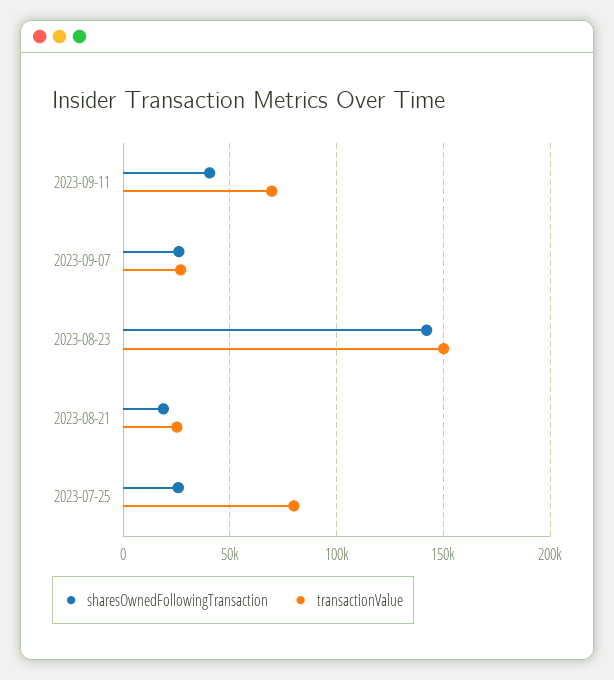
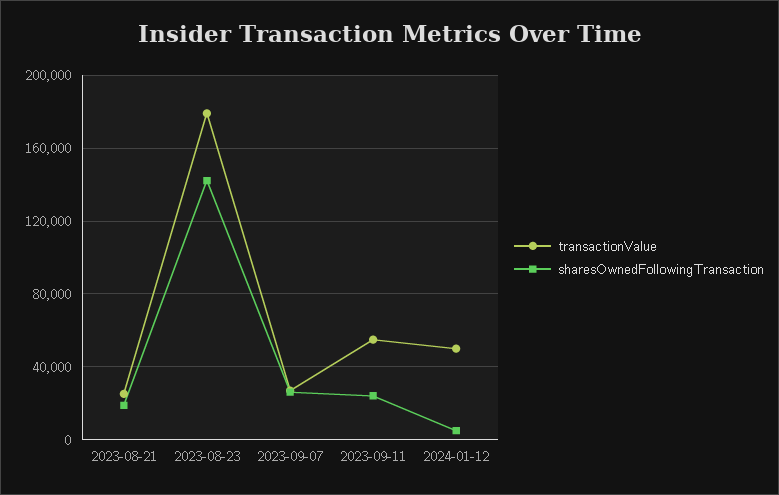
sharesOwnedFollowingTransaction, 2023-09-11: 40000 -> 25000
transactionValue, 2023-09-11: 70000 -> 55000
transactionValue, 2023-08-23: 150000 -> 180000
sharesOwnedFollowingTransaction, 2023-07-25: 25000 -> none
transactionValue, 2023-07-25: 80000 -> none
transactionValue, 2024-01-12: none -> 50000
sharesOwnedFollowingTransaction, 2024-01-12: none -> 5000

